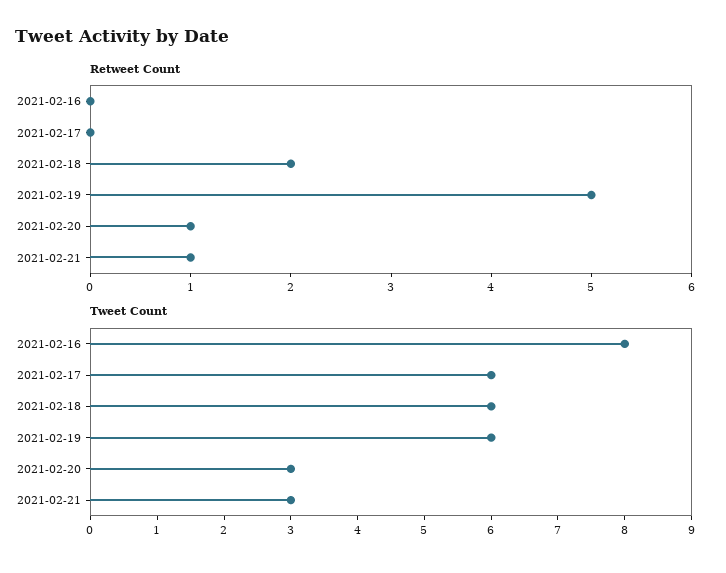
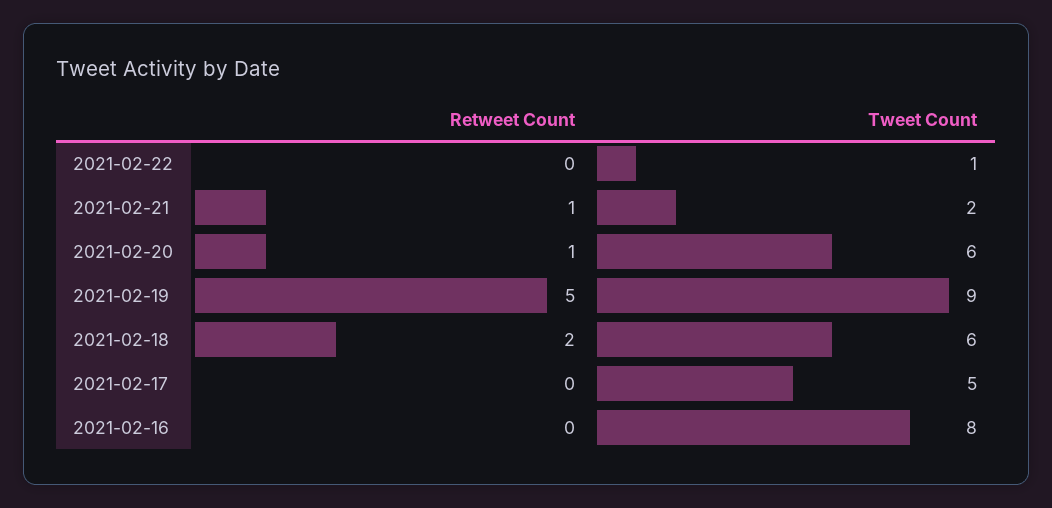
Tweet Count, 2021-02-17: 6 -> 5
Tweet Count, 2021-02-19: 6 -> 9
Tweet Count, 2021-02-20: 3 -> 6
Tweet Count, 2021-02-21: 3 -> 2
Retweet Count, 2021-02-22: none -> 0
Tweet Count, 2021-02-22: none -> 1

